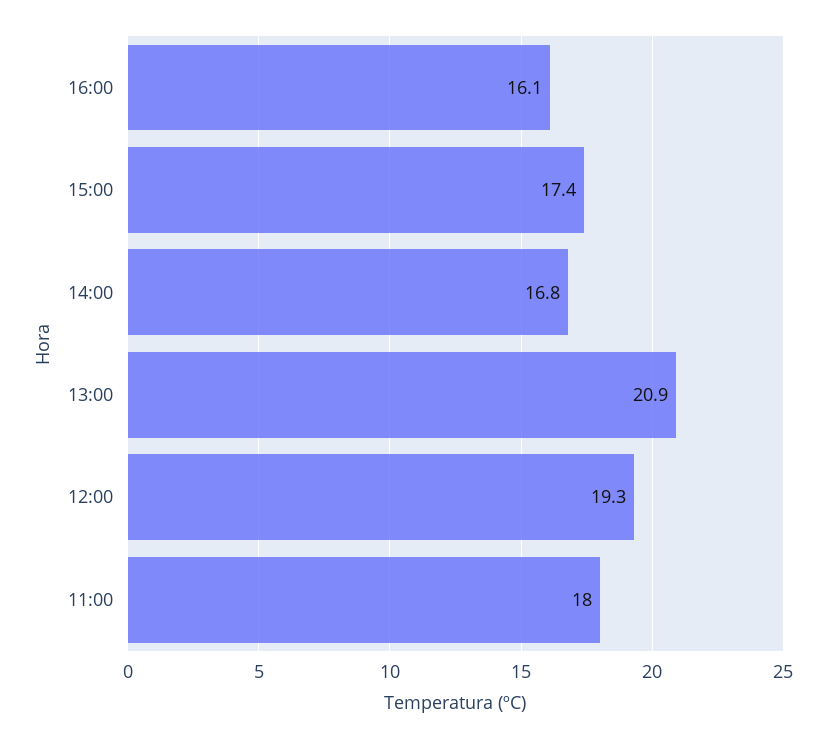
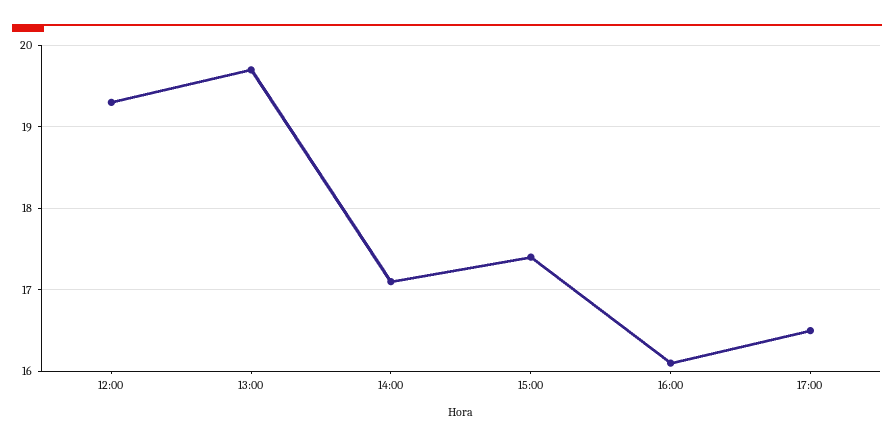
14:00: 16.8 -> 17.1
13:00: 20.9 -> 19.7
11:00: 18 -> none
17:00: none -> 16.5

